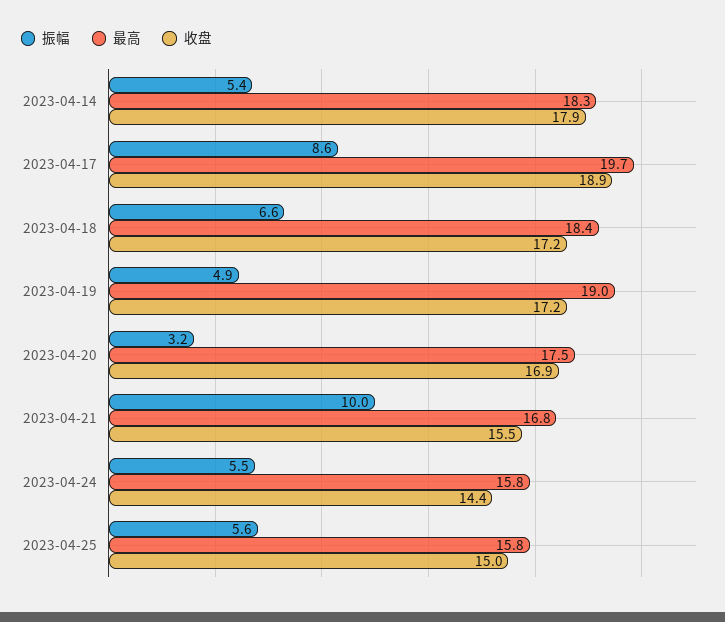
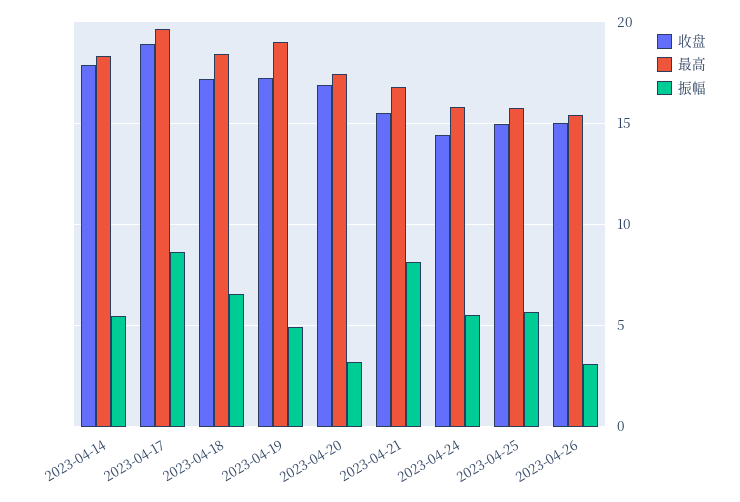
振幅, 2023-04-21: 10 -> 8
收盘, 2023-04-26: none -> 15
最高, 2023-04-26: none -> 15.5
振幅, 2023-04-26: none -> 3

